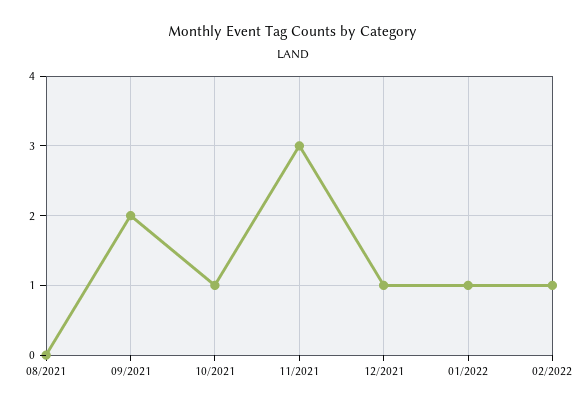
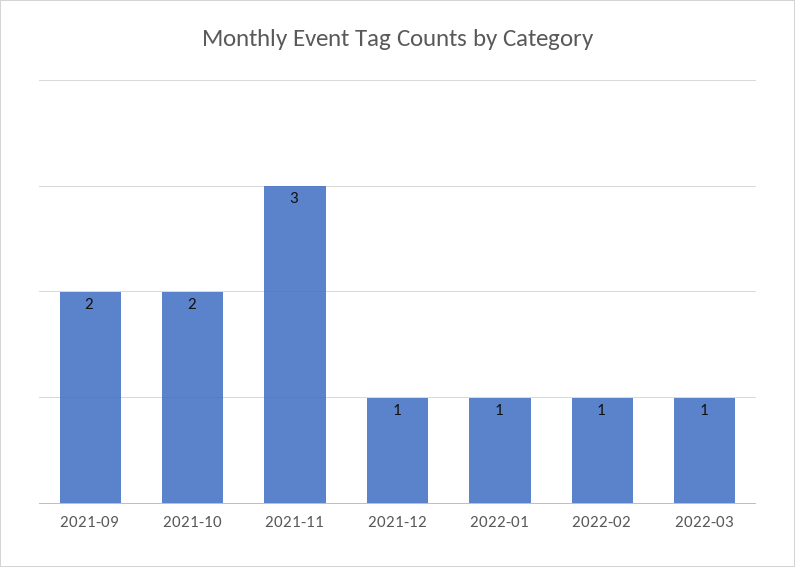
08/2021: 0 -> none
10/2021: 1 -> 2
2022-03: none -> 1

